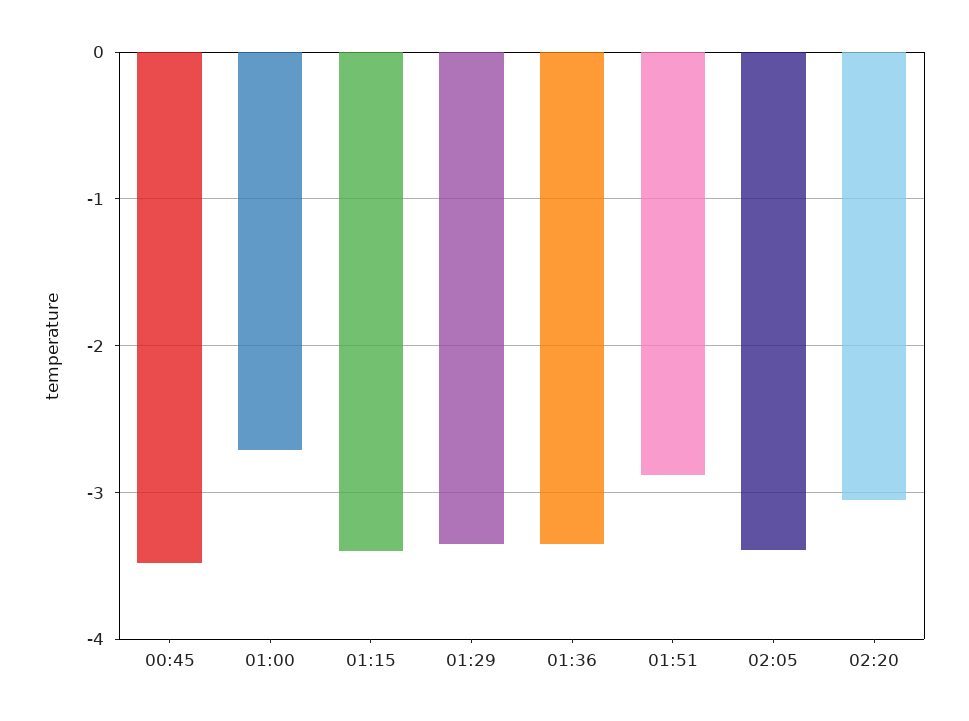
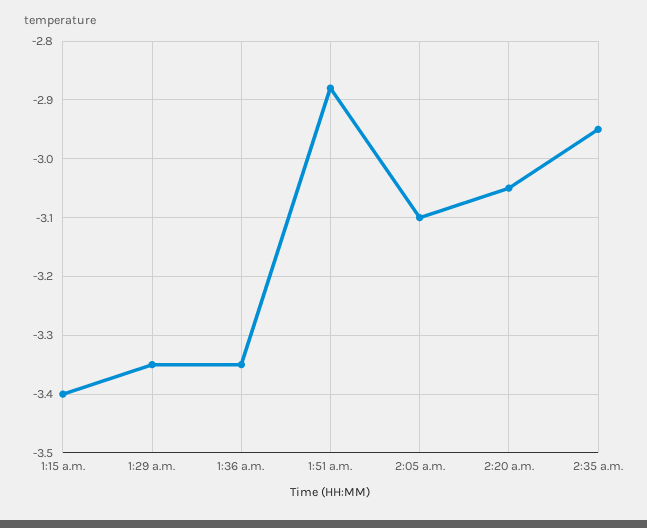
00:45: -3.5 -> none
01:00: -2.7 -> none
02:05: -3.4 -> -3.1
2:35 a.m.: none -> -2.95

